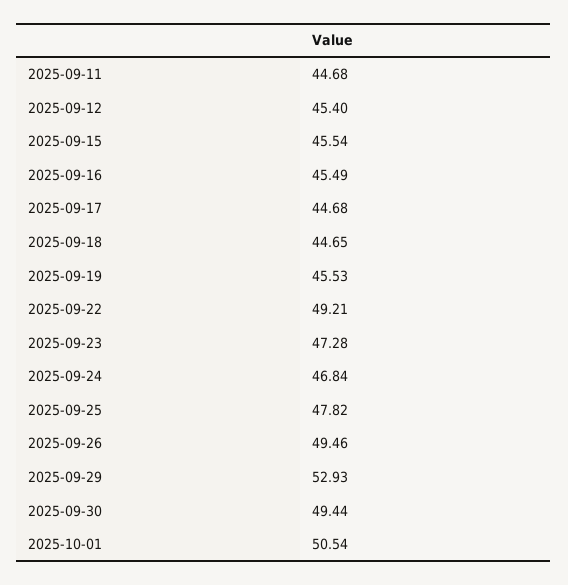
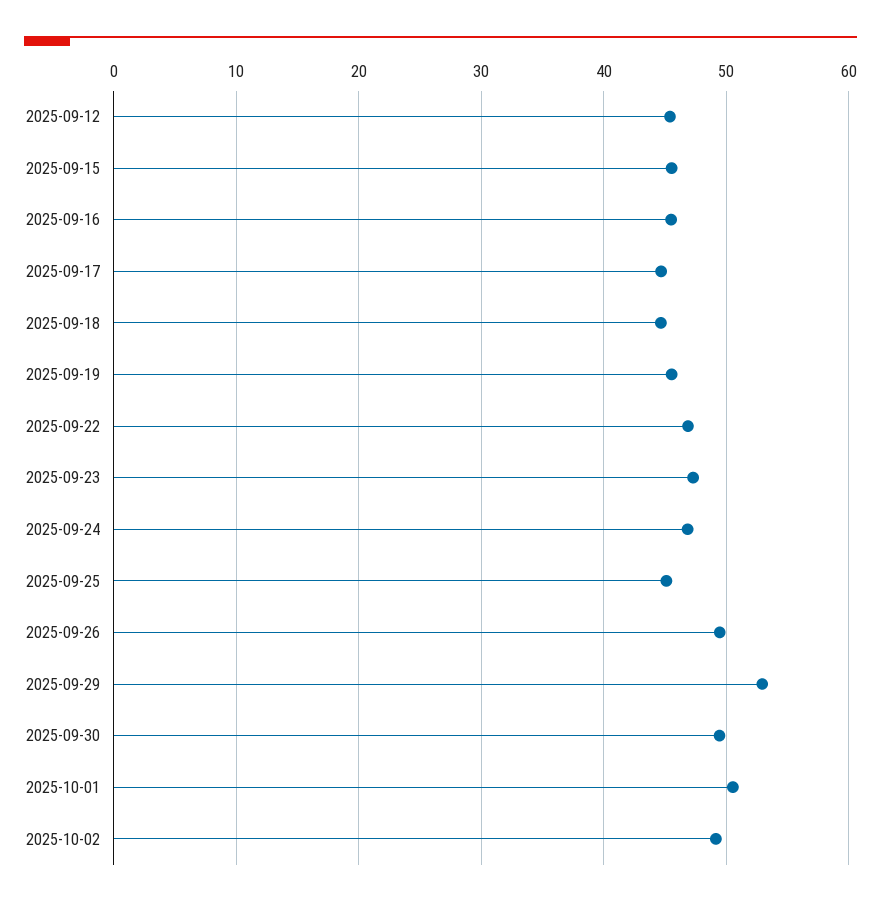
2025-09-11: 44.68 -> none
2025-09-22: 49.21 -> 47
2025-09-25: 47.82 -> 45
2025-10-02: none -> 49

